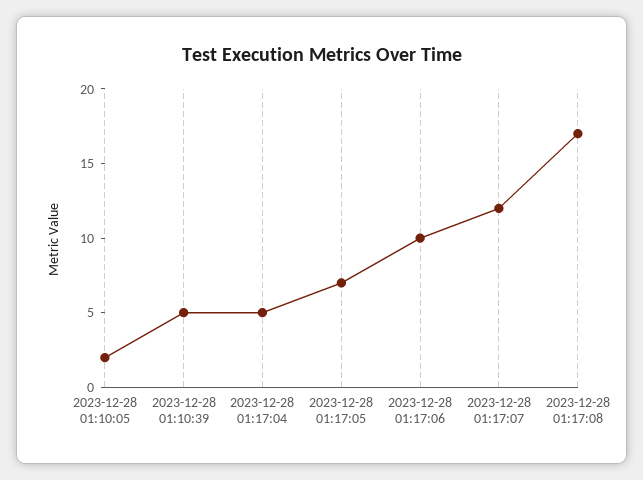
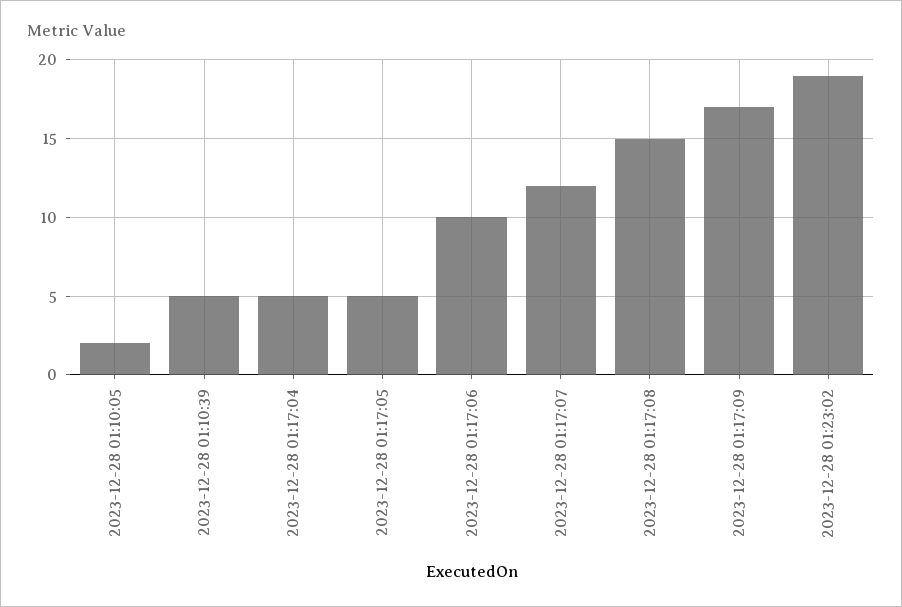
2023-12-28 01:17:05: 7 -> 5
2023-12-28 01:17:08: 17 -> 15
2023-12-28 01:17:09: none -> 17
2023-12-28 01:23:02: none -> 19

